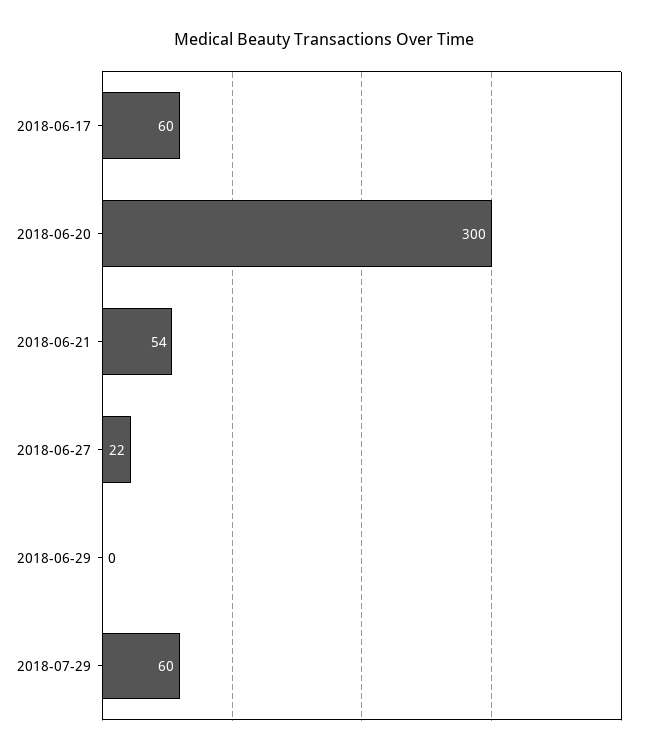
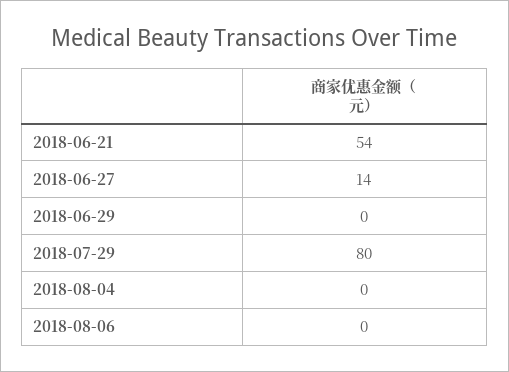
2018-06-17: 60 -> none
2018-06-20: 300 -> none
2018-06-27: 22 -> 14
2018-07-29: 60 -> 80
2018-08-04: none -> 0
2018-08-06: none -> 0

